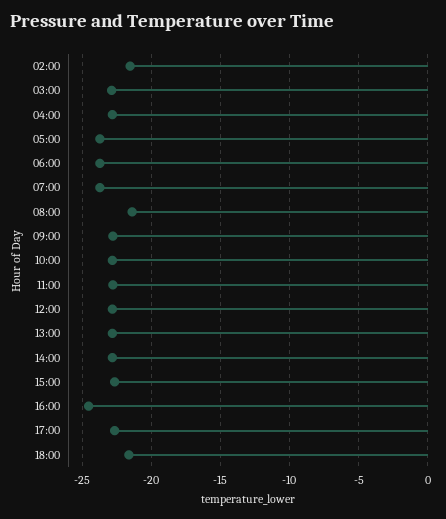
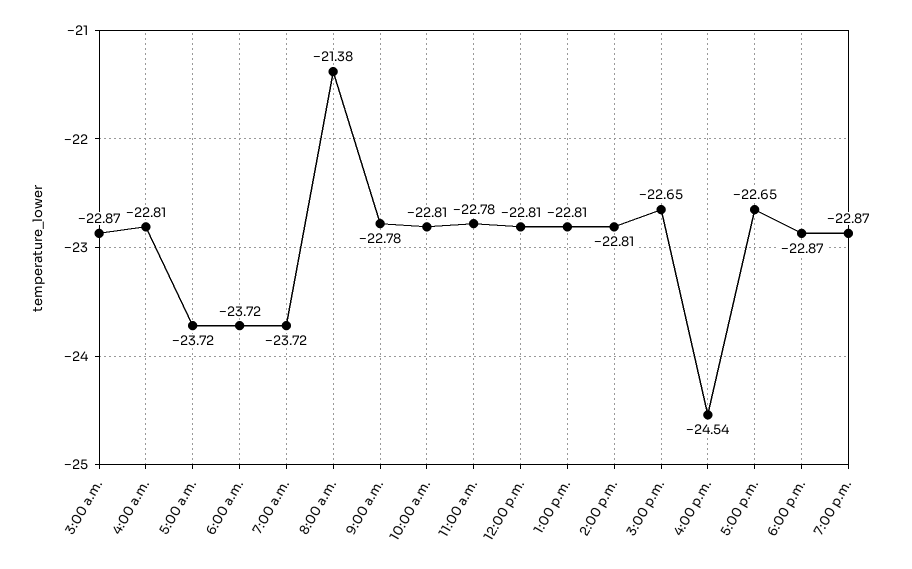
02:00: -21.5 -> none
18:00: -21.5 -> -22.87
7:00 p.m.: none -> -22.87

